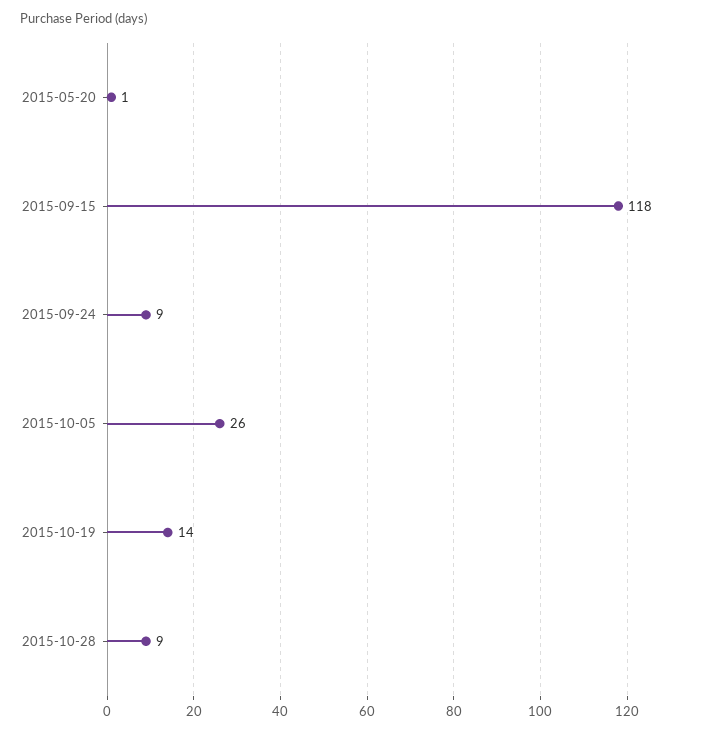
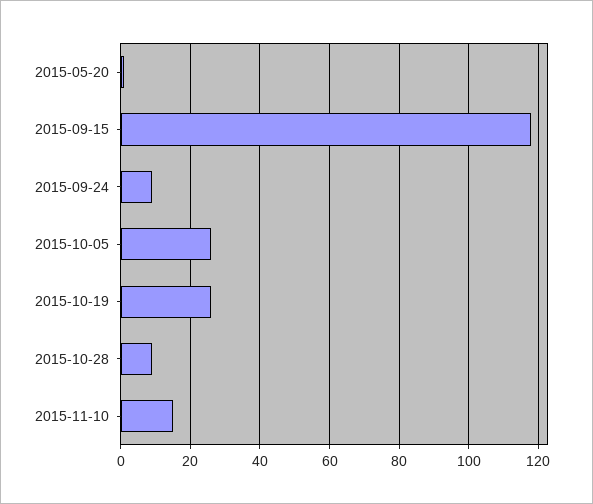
2015-10-19: 14 -> 25
2015-11-10: none -> 15

